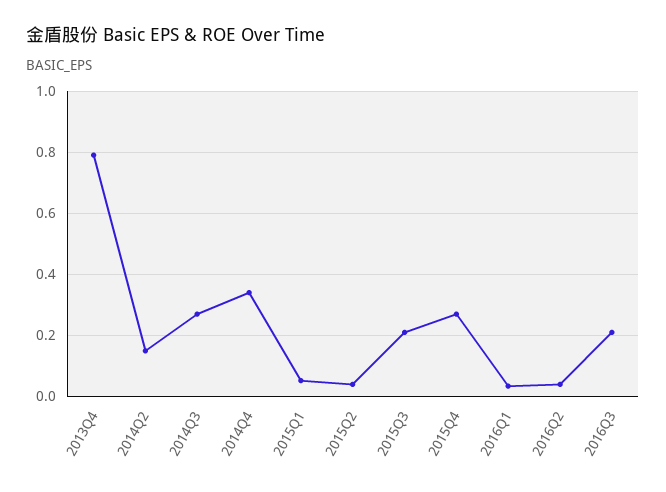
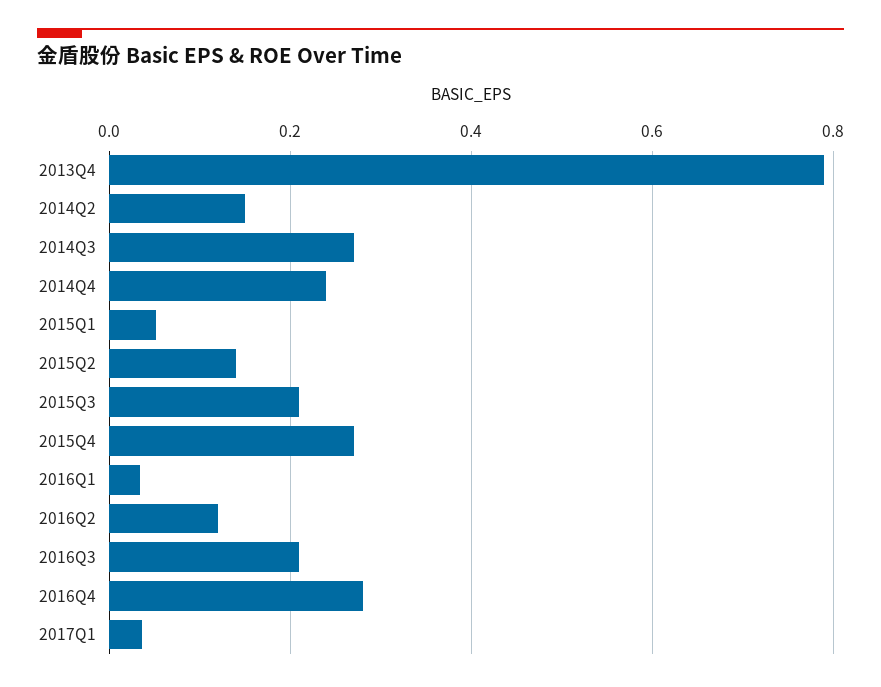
2014Q4: 0.34 -> 0.24
2015Q2: 0.04 -> 0.14
2016Q2: 0.04 -> 0.12
2016Q4: none -> 0.28
2017Q1: none -> 0.04

